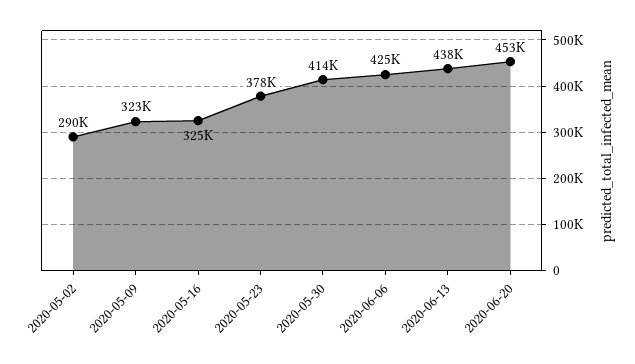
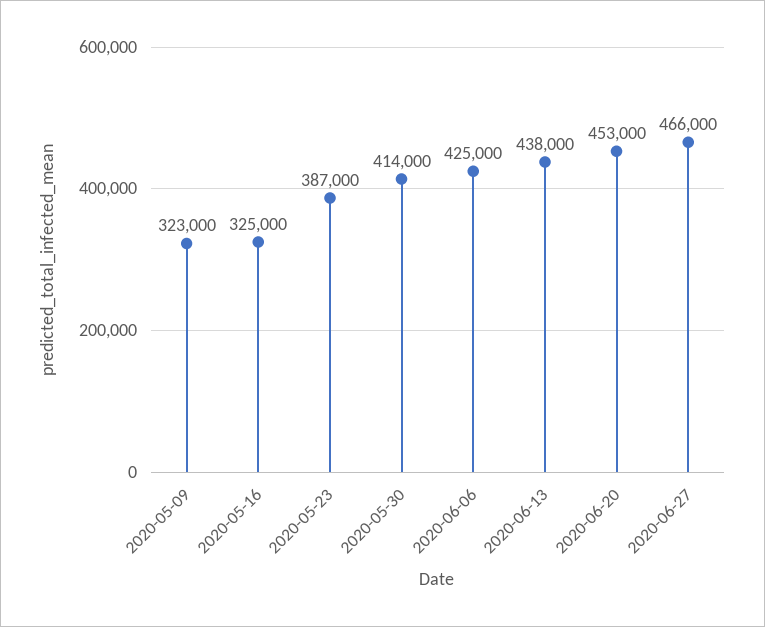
2020-05-02: 290000 -> none
2020-05-23: 378000 -> 387000
2020-06-27: none -> 466000

